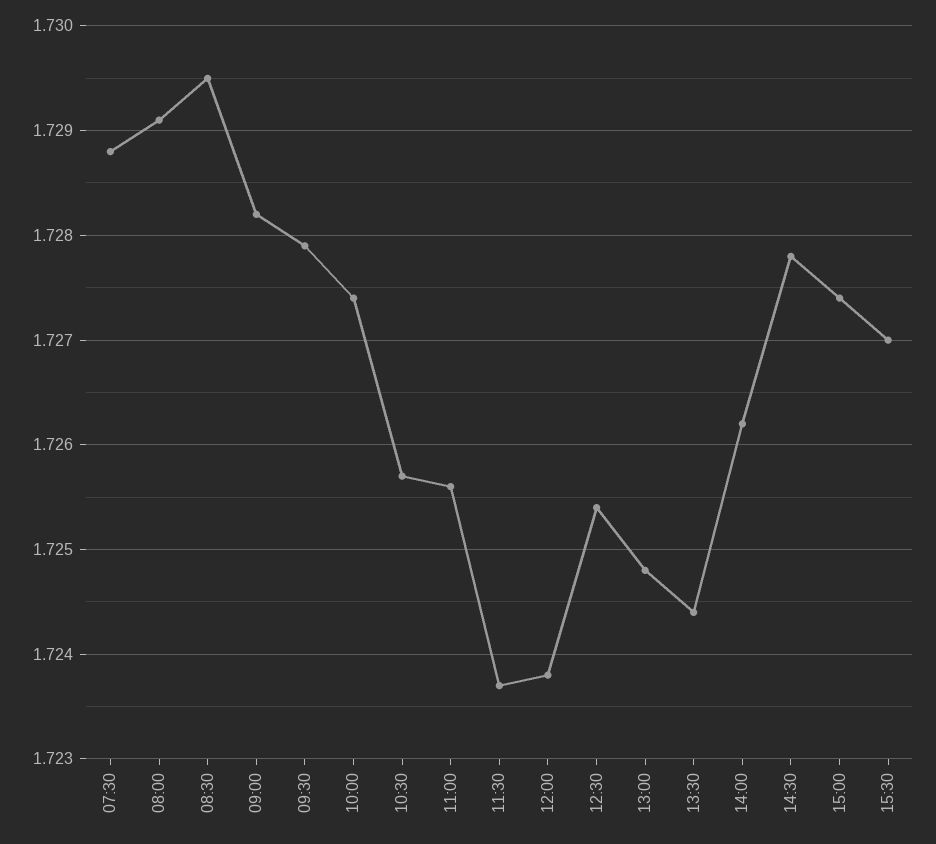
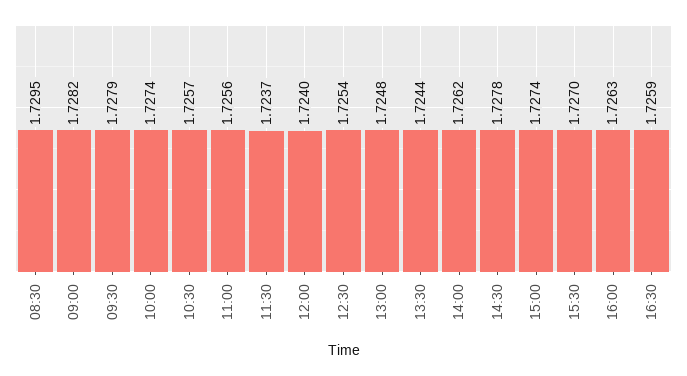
07:30: 1.7288 -> none
08:00: 1.7291 -> none
12:00: 1.7238 -> 1.724
16:00: none -> 1.7263
16:30: none -> 1.7259

